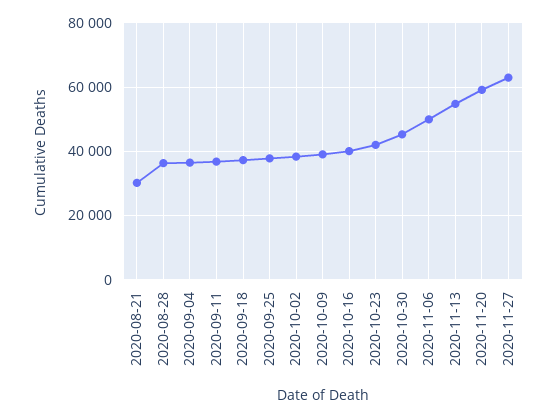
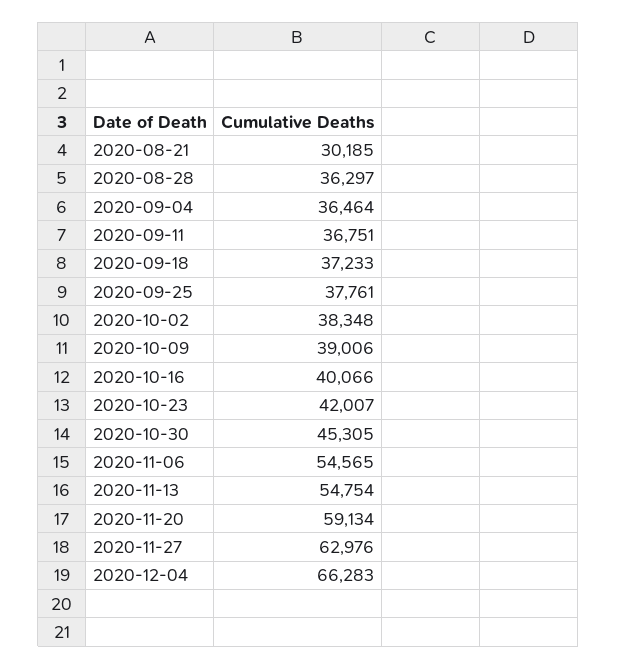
2020-11-06: 50000 -> 54565
2020-12-04: none -> 66283

